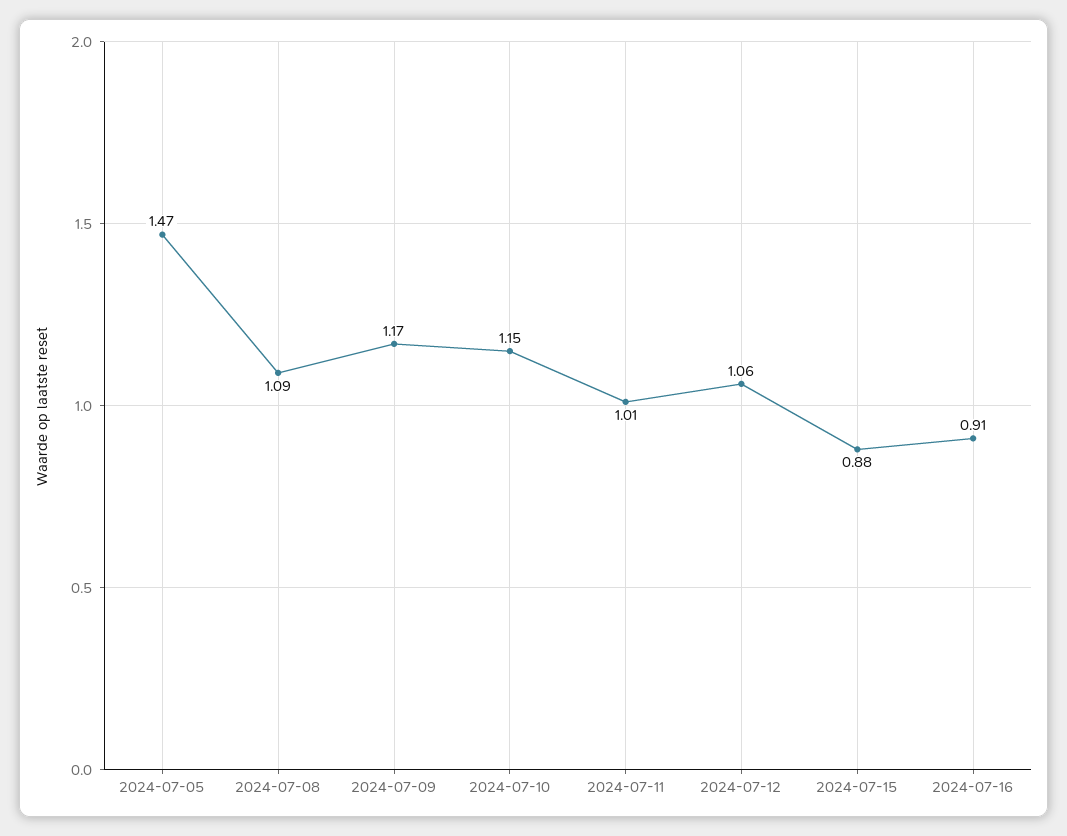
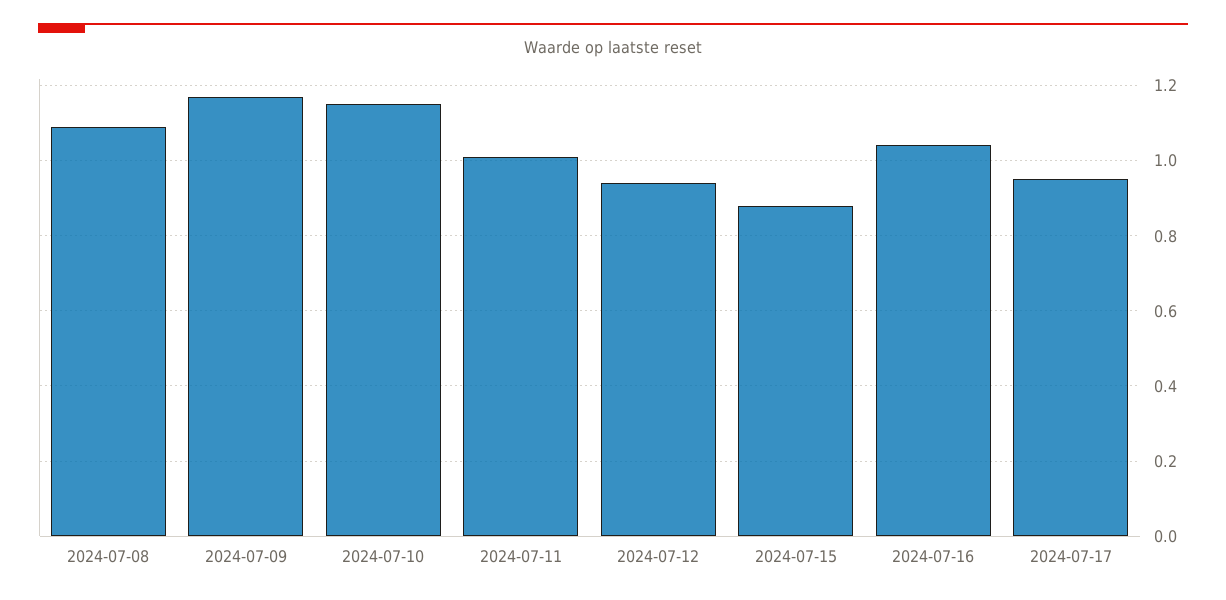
2024-07-05: 1.47 -> none
2024-07-12: 1.06 -> 0.95
2024-07-16: 0.91 -> 1.05
2024-07-17: none -> 0.95

